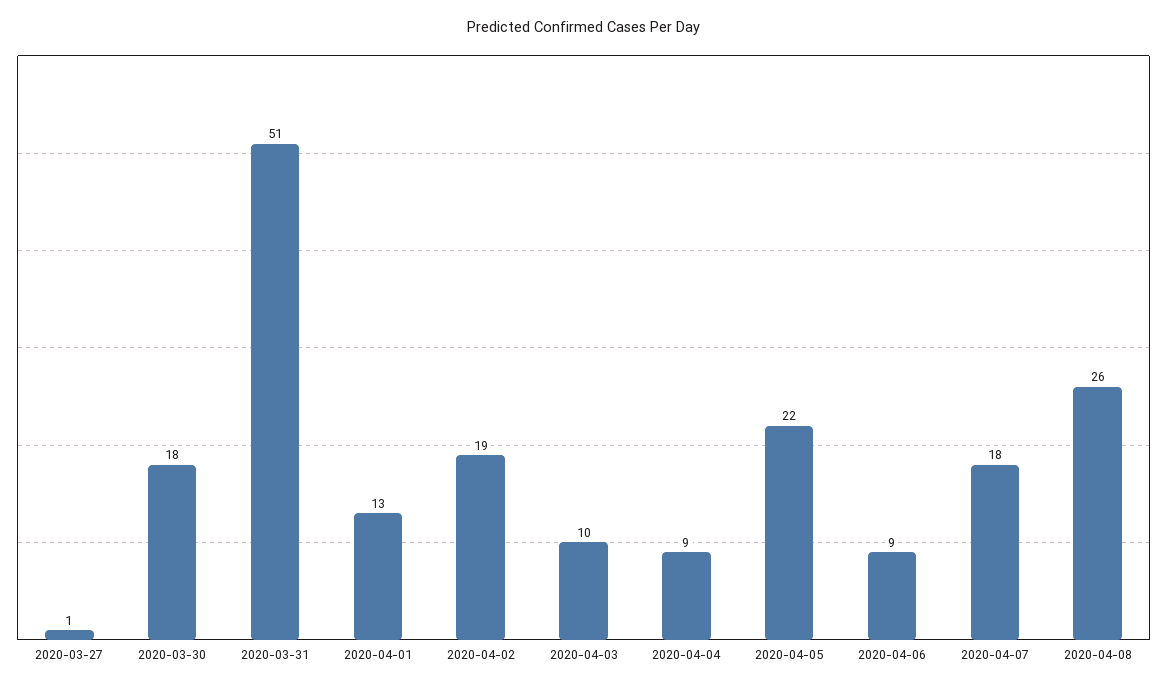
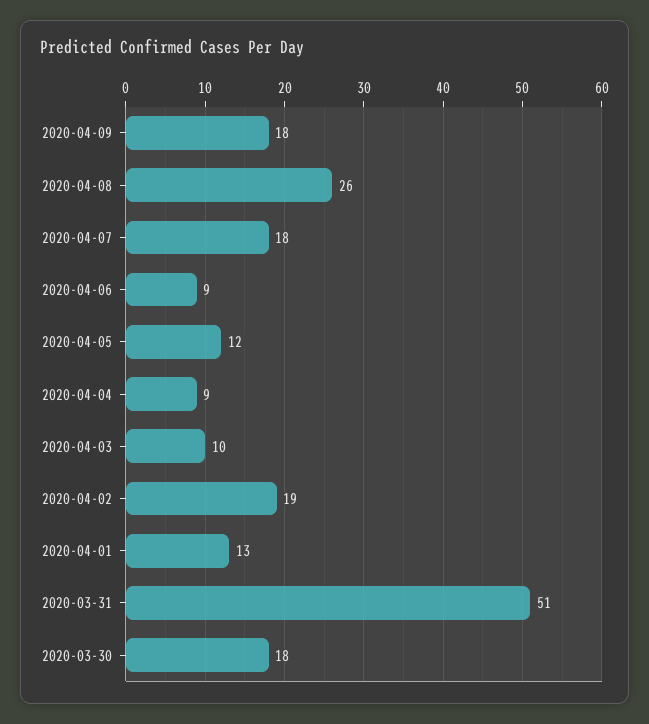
2020-03-27: 1 -> none
2020-04-05: 22 -> 12
2020-04-09: none -> 18

